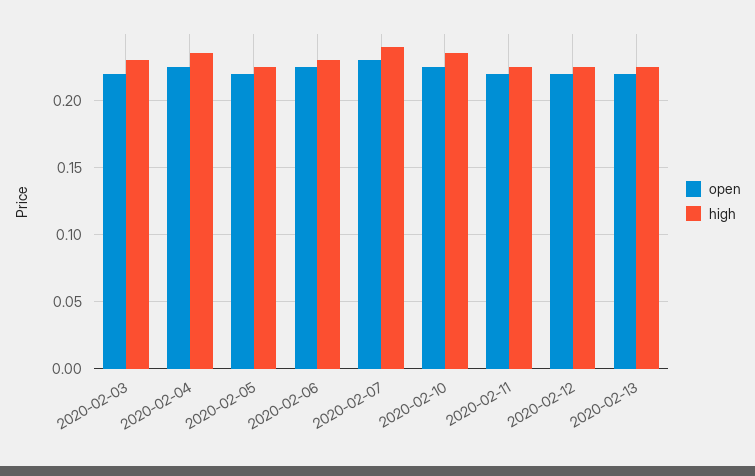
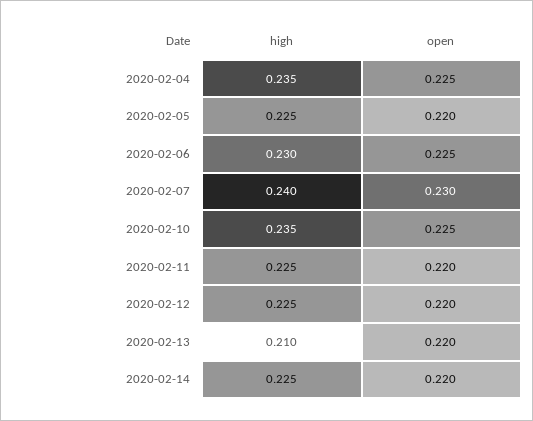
open, 2020-02-03: 0.22 -> none
high, 2020-02-03: 0.23 -> none
high, 2020-02-13: 0.225 -> 0.21
high, 2020-02-14: none -> 0.225
open, 2020-02-14: none -> 0.22

